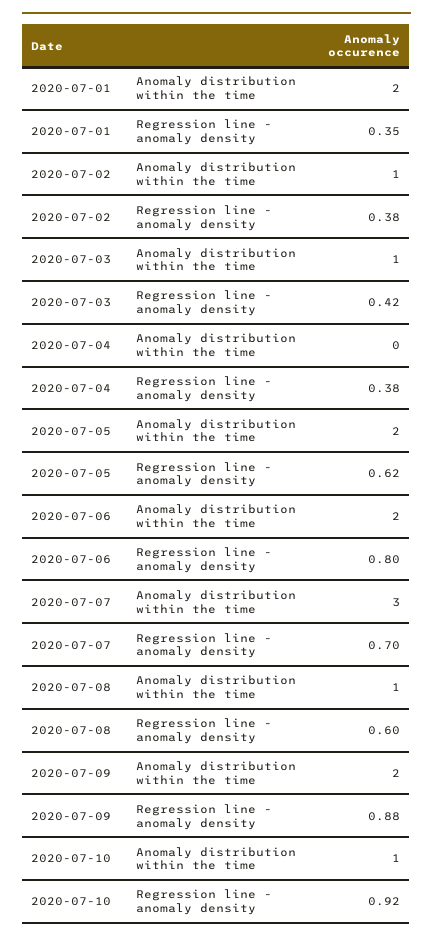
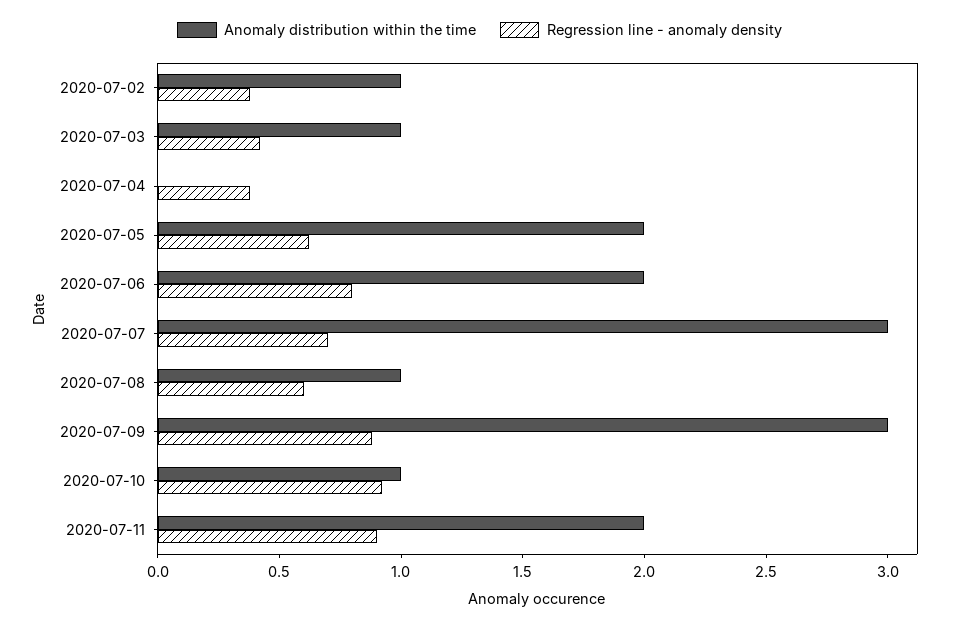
Anomaly distribution within the time, 2020-07-01: 2 -> none
Regression line - anomaly density, 2020-07-01: 0.35 -> none
Anomaly distribution within the time, 2020-07-09: 2 -> 3
Anomaly distribution within the time, 2020-07-11: none -> 2
Regression line - anomaly density, 2020-07-11: none -> 0.9

